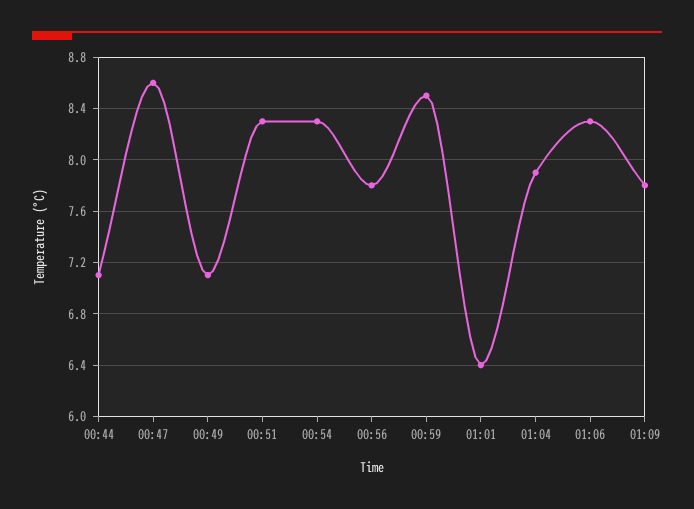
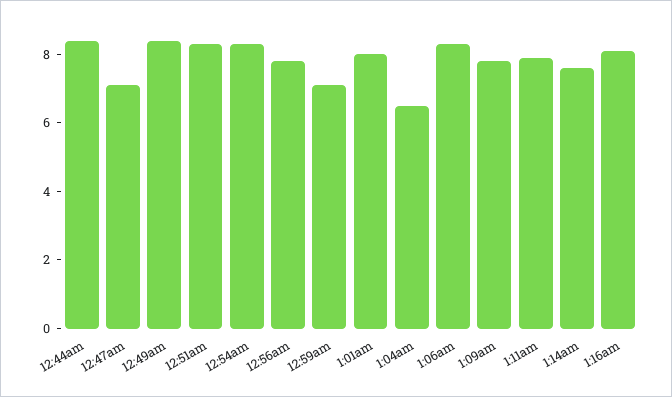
00:44: 7.1 -> 8.5
00:47: 8.6 -> 7
00:49: 7.1 -> 8.5
00:59: 8.5 -> 7
01:01: 6.4 -> 8
01:04: 7.9 -> 6.5
1:11am: none -> 8
1:14am: none -> 7.5
1:16am: none -> 8

